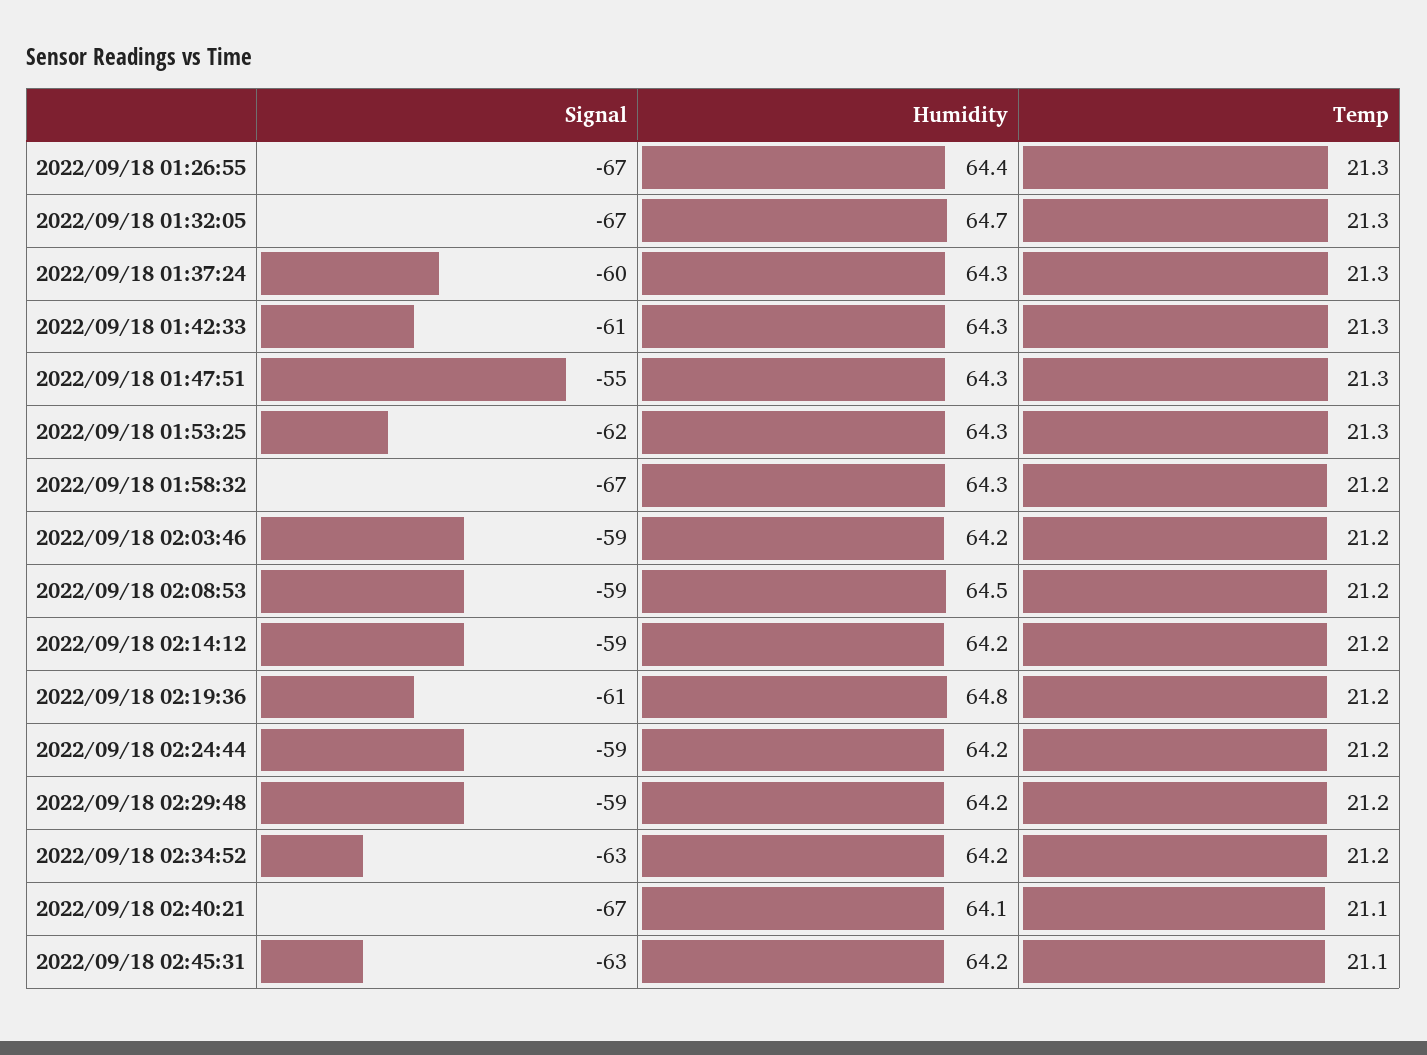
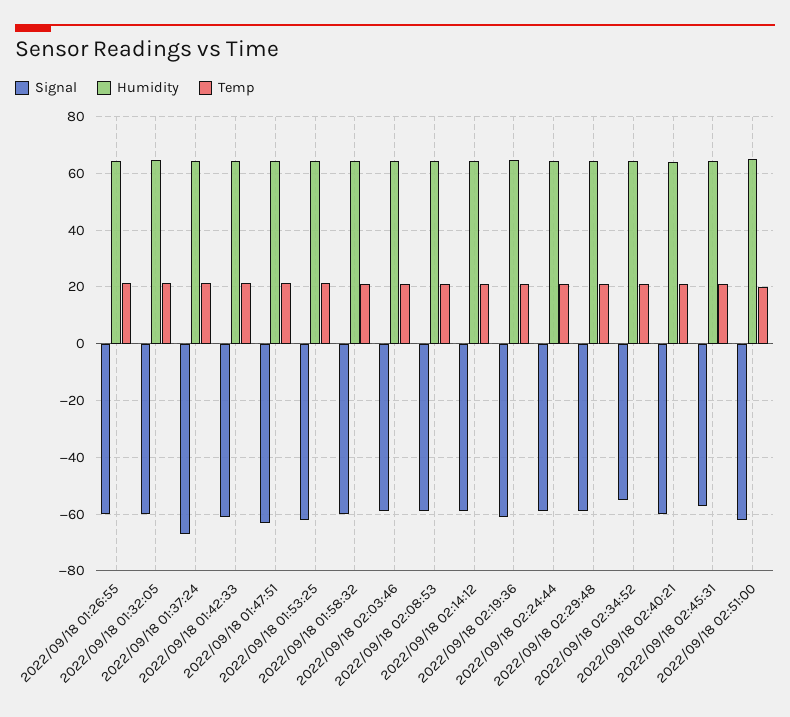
Signal, 2022/09/18 01:26:55: -67 -> -60
Signal, 2022/09/18 01:32:05: -67 -> -60
Signal, 2022/09/18 01:37:24: -60 -> -67.5
Signal, 2022/09/18 01:47:51: -55 -> -62.5
Signal, 2022/09/18 01:58:32: -67 -> -60
Signal, 2022/09/18 02:34:52: -63 -> -55
Signal, 2022/09/18 02:40:21: -67 -> -60
Signal, 2022/09/18 02:45:31: -63 -> -57.5
Signal, 2022/09/18 02:51:00: none -> -62.5
Humidity, 2022/09/18 02:51:00: none -> 65
Temp, 2022/09/18 02:51:00: none -> 20

